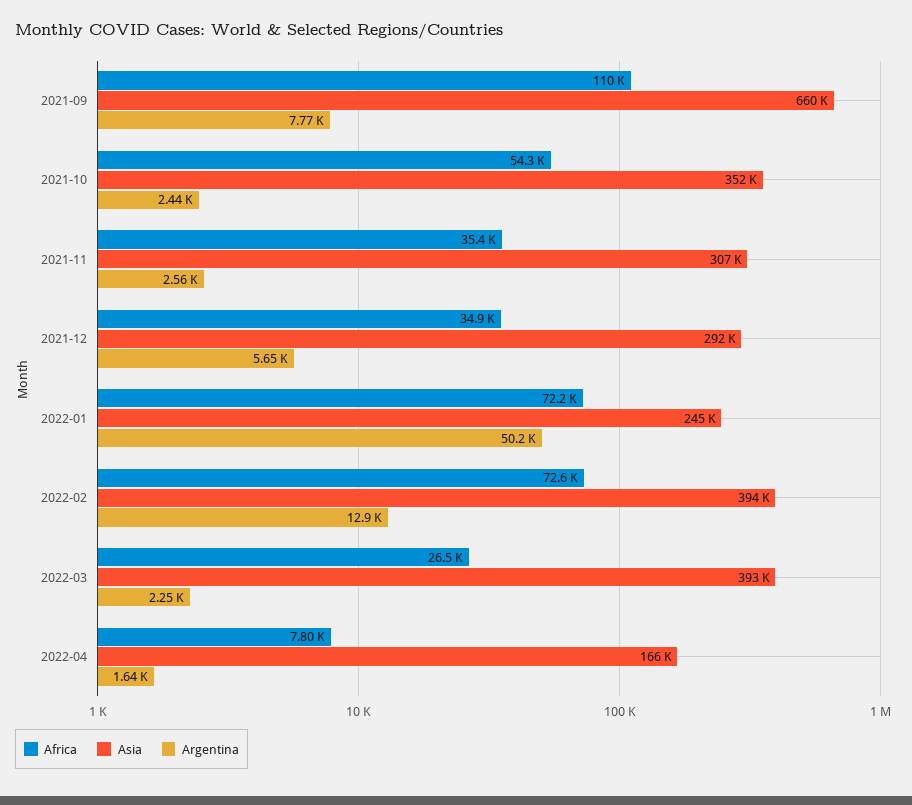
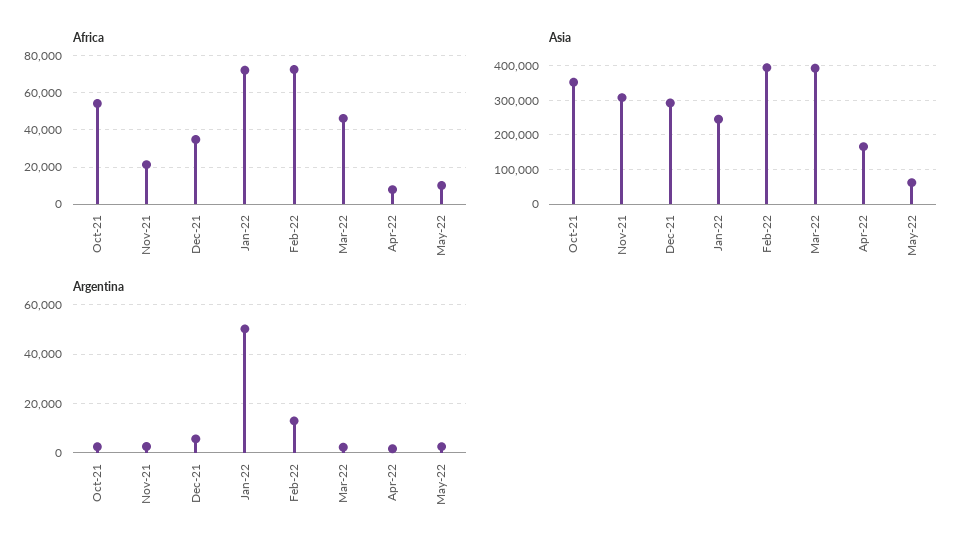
Africa, 2021-09: 110000 -> none
Asia, 2021-09: 660000 -> none
Argentina, 2021-09: 7770 -> none
Africa, 2021-11: 35400 -> 20000
Africa, 2022-03: 26500 -> 45000
Africa, May-22: none -> 10000
Asia, May-22: none -> 60000
Argentina, May-22: none -> 2500

